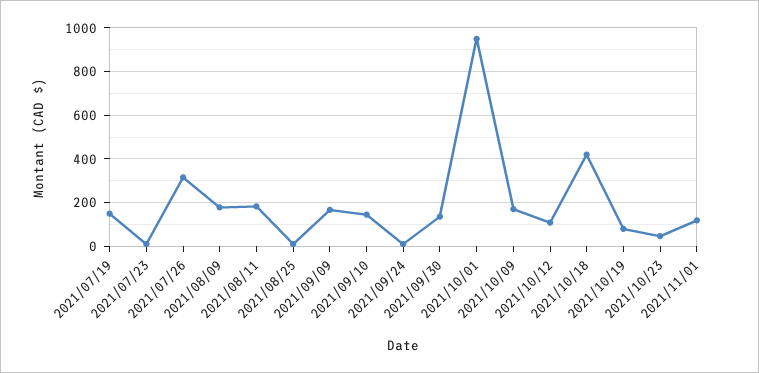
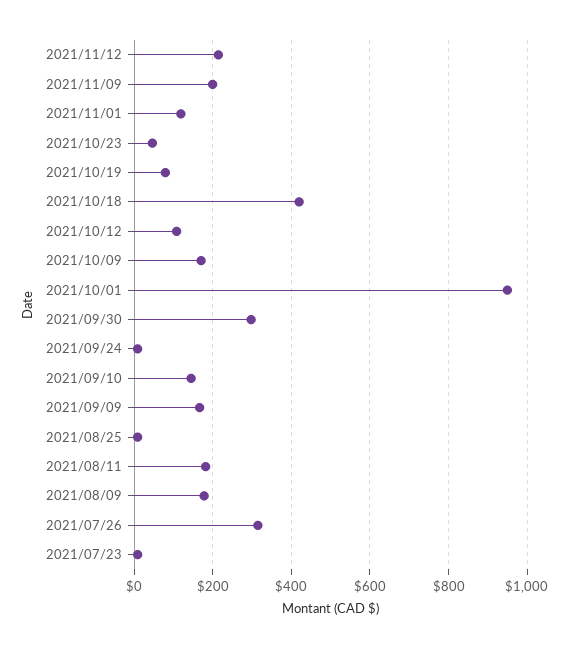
2021/07/19: 150 -> none
2021/09/30: 150 -> 300
2021/11/12: none -> 220
2021/11/09: none -> 200

